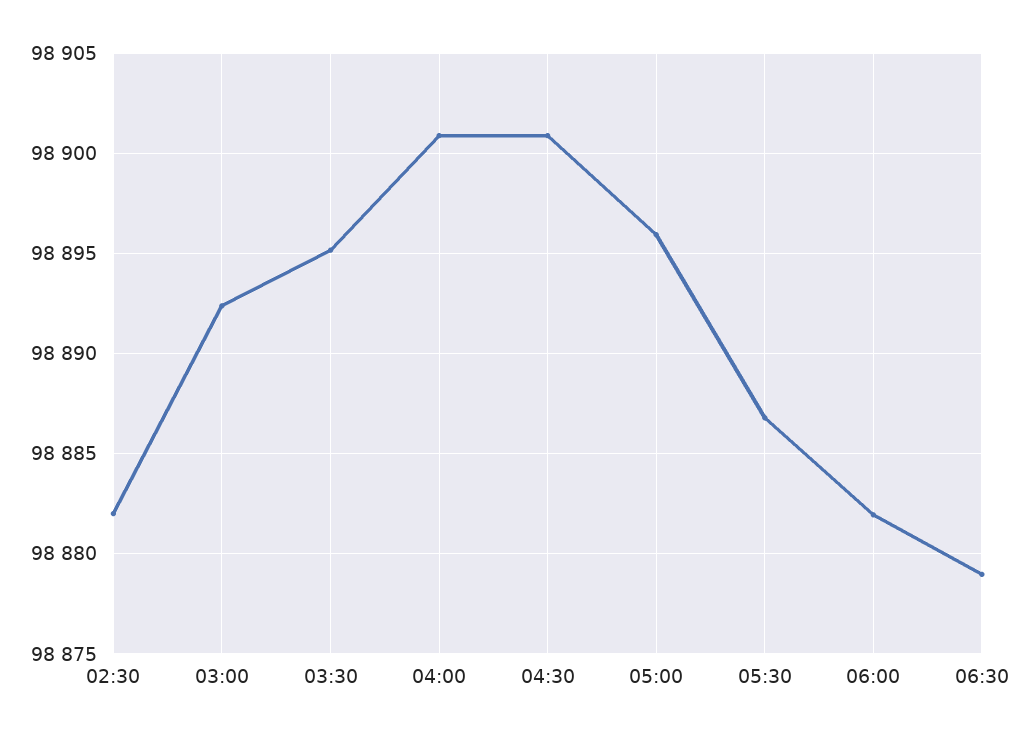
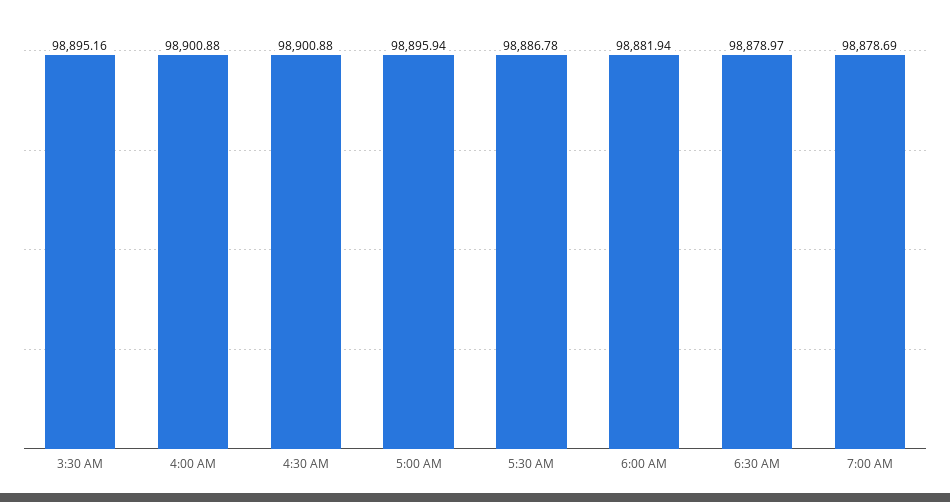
02:30: 98882 -> none
03:00: 98892.5 -> none
7:00 AM: none -> 98878.69

